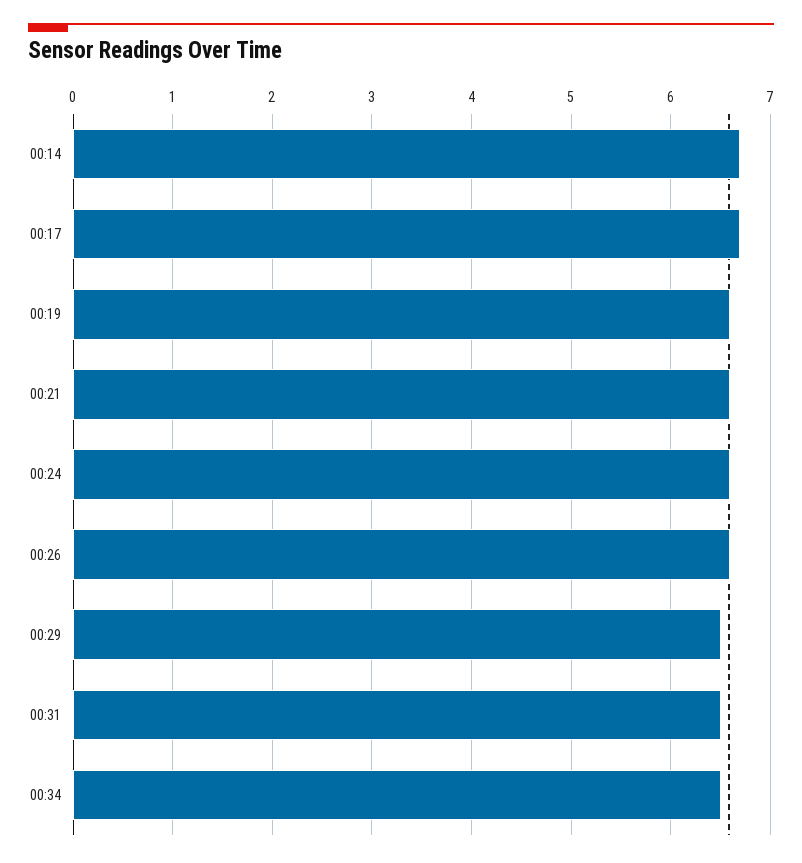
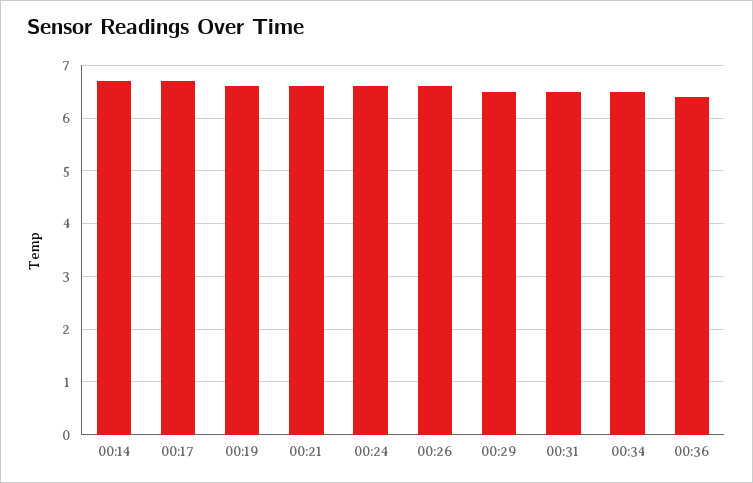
00:36: none -> 6.5

